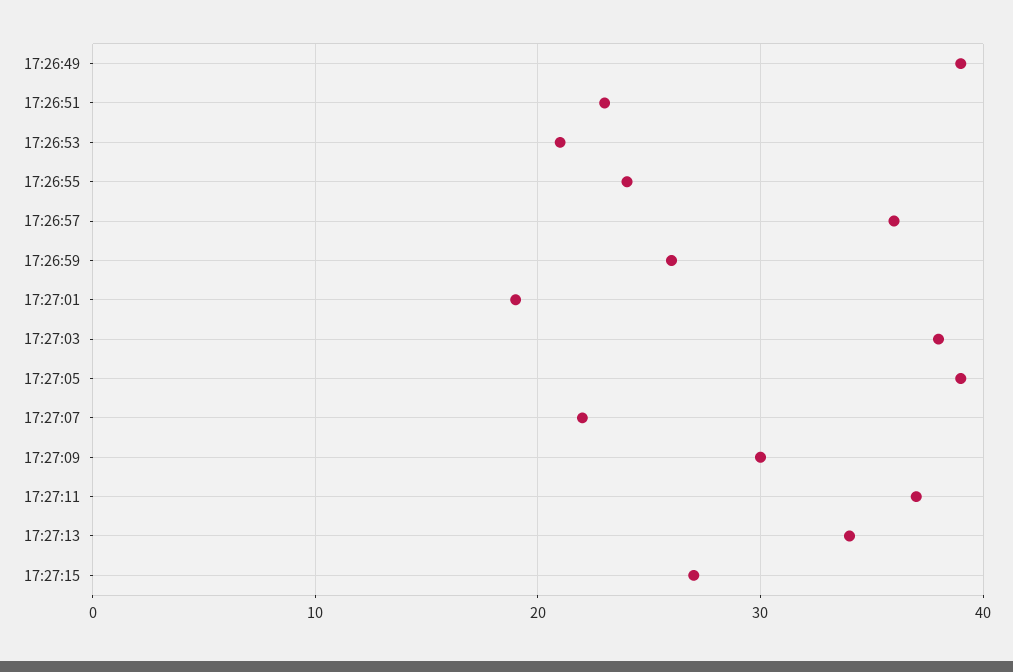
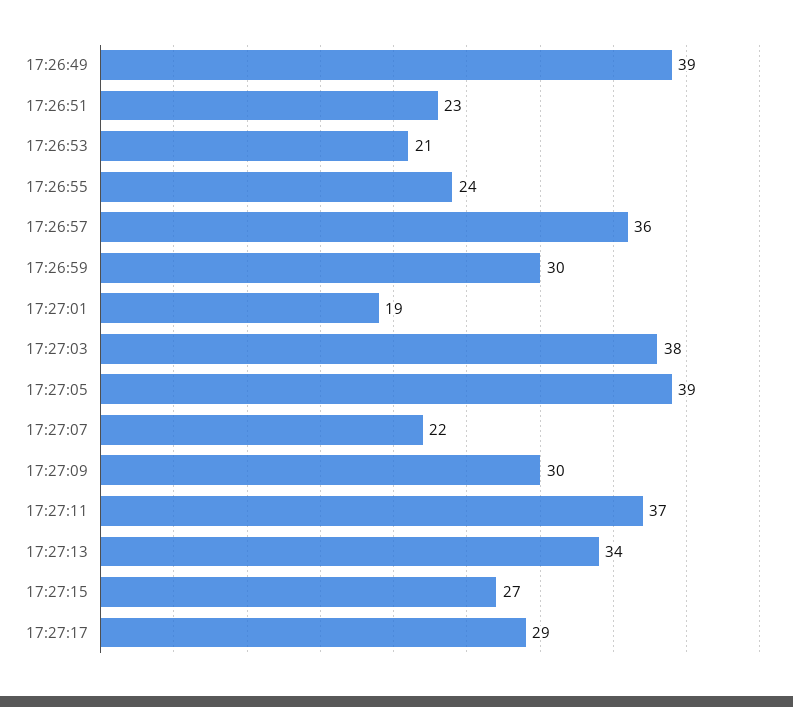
17:26:59: 26 -> 30
17:27:17: none -> 29

